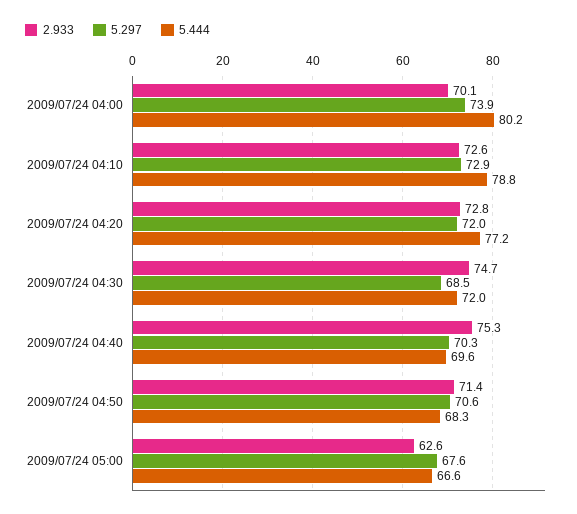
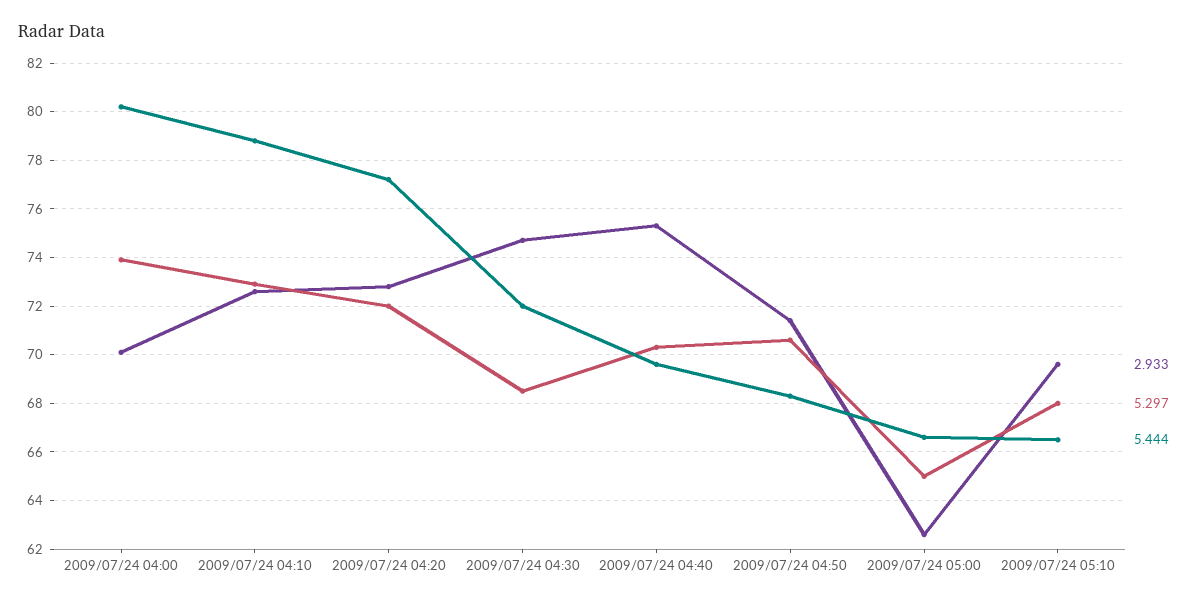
5.297, 2009/07/24 05:00: 67.6 -> 65
2.933, 2009/07/24 05:10: none -> 69.5
5.297, 2009/07/24 05:10: none -> 68
5.444, 2009/07/24 05:10: none -> 66.5

